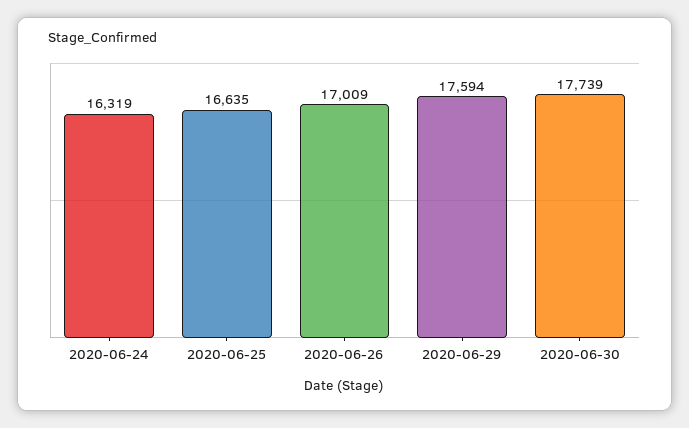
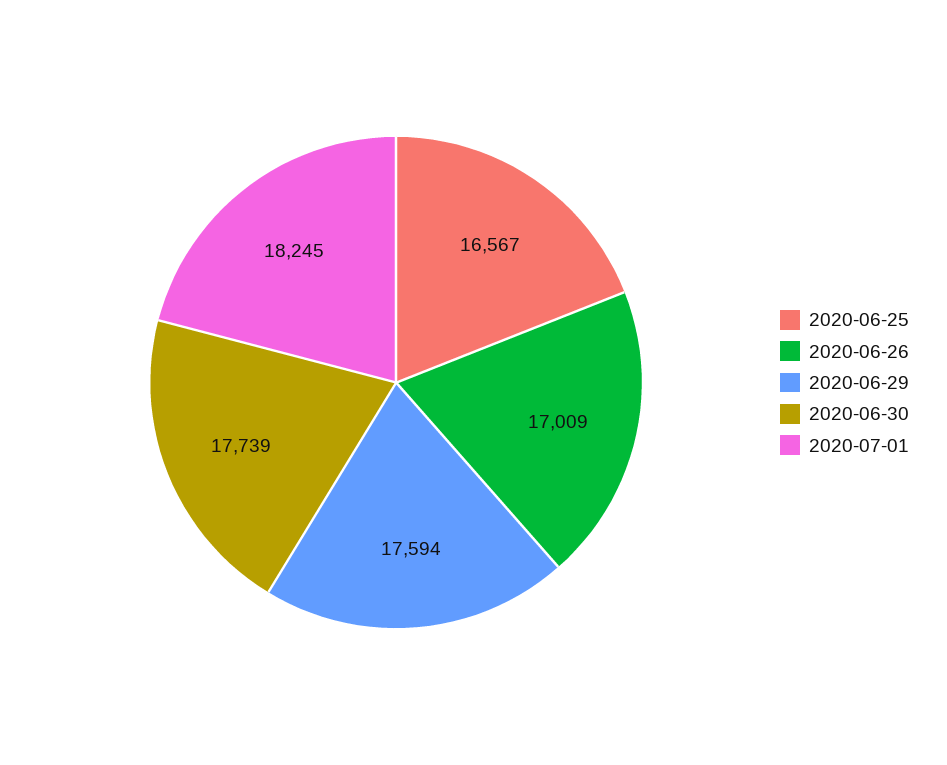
2020-06-24: 16319 -> none
2020-06-25: 16635 -> 16567
2020-07-01: none -> 18245

